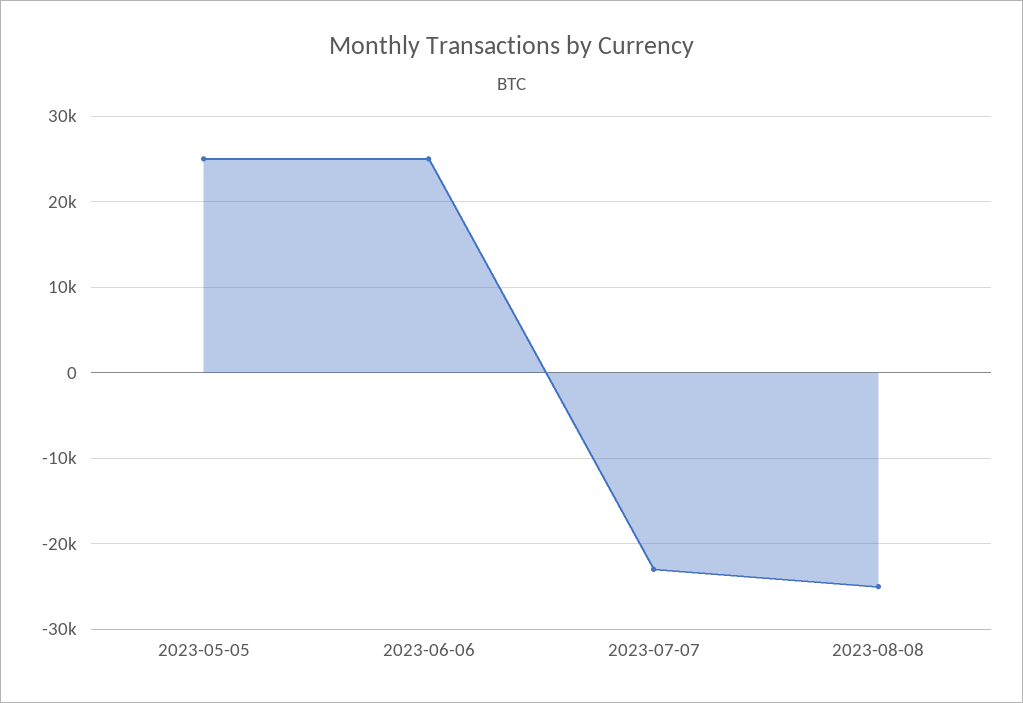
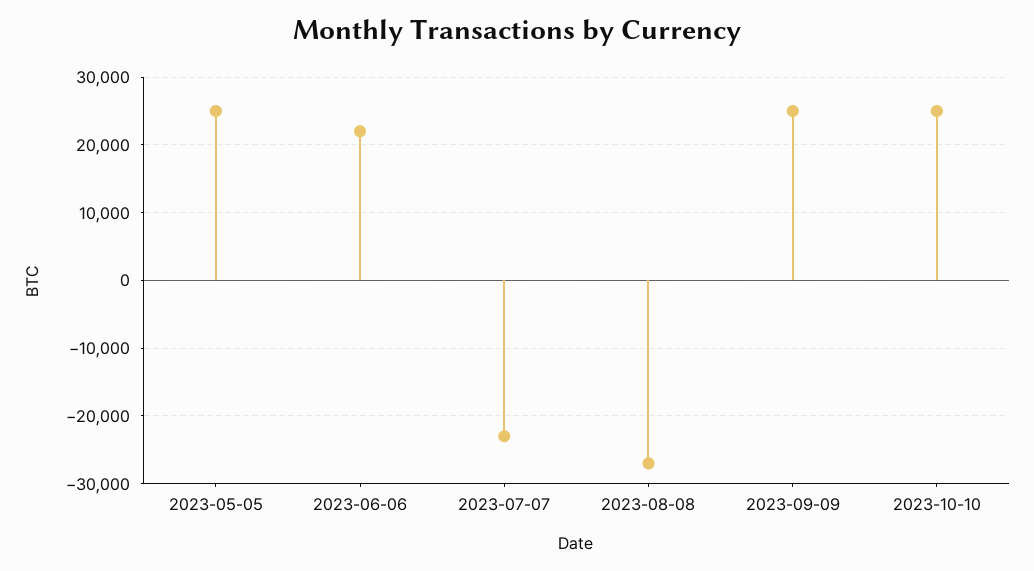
2023-06-06: 25000 -> 22000
2023-08-08: -25000 -> -27000
2023-09-09: none -> 25000
2023-10-10: none -> 25000

